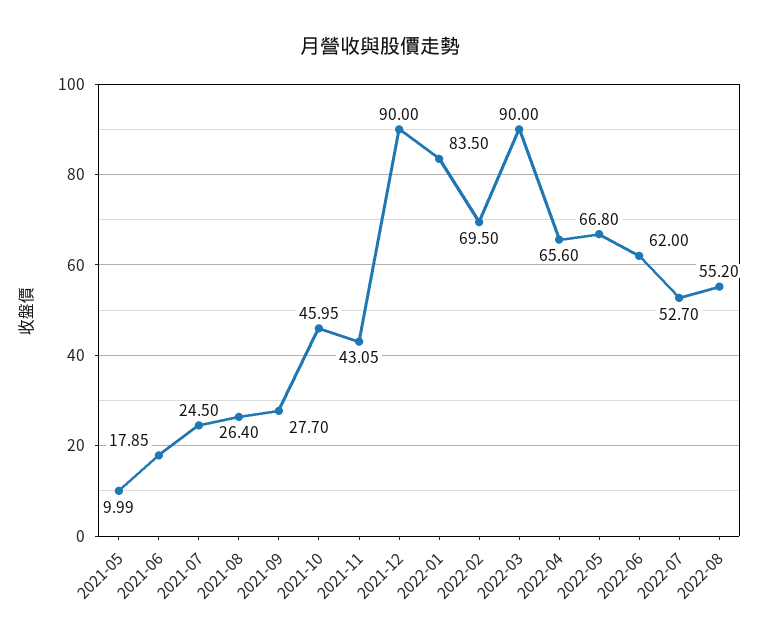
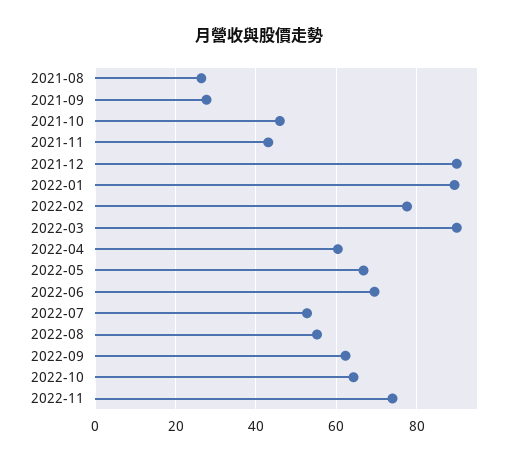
2021-05: 9.99 -> none
2021-06: 17.85 -> none
2021-07: 24.5 -> none
2022-01: 83.5 -> 90
2022-02: 69.5 -> 78
2022-04: 65.6 -> 60
2022-06: 62 -> 70
2022-09: none -> 62
2022-10: none -> 64
2022-11: none -> 74

